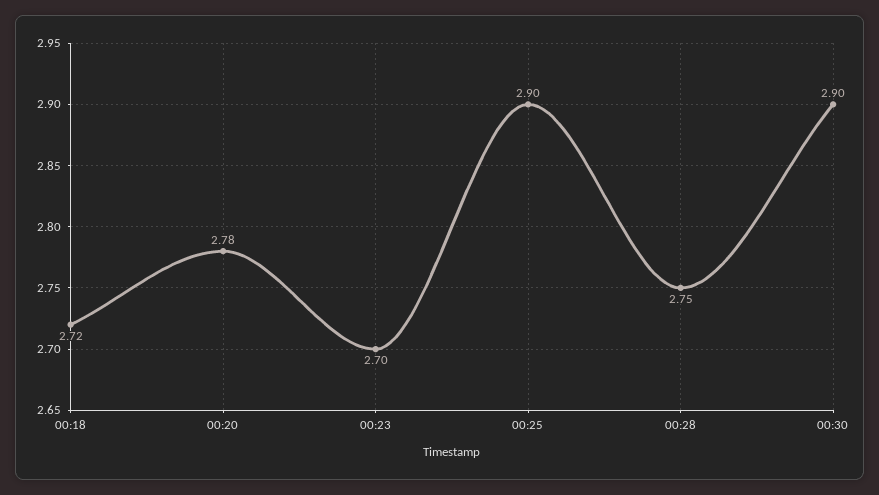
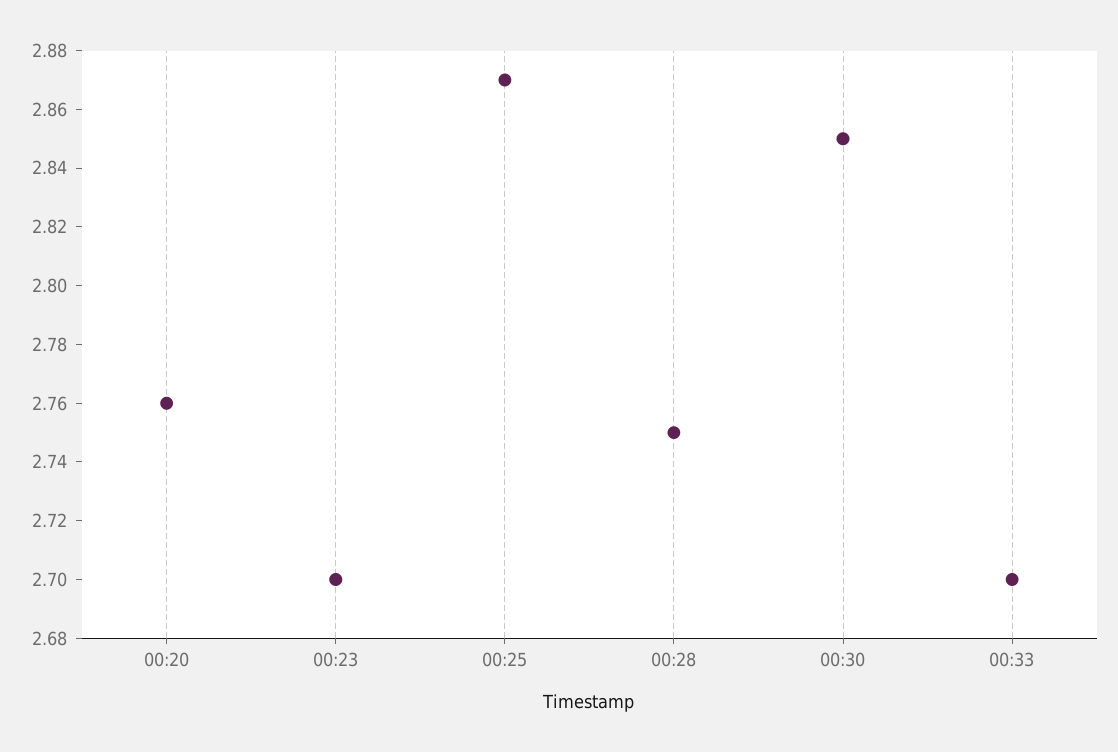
00:18: 2.72 -> none
00:20: 2.78 -> 2.76
00:25: 2.9 -> 2.87
00:30: 2.9 -> 2.85
00:33: none -> 2.7

